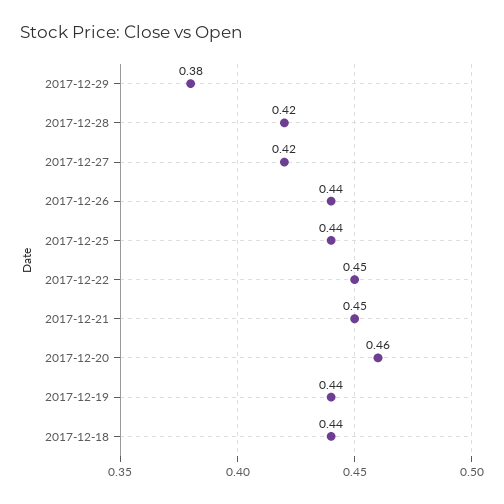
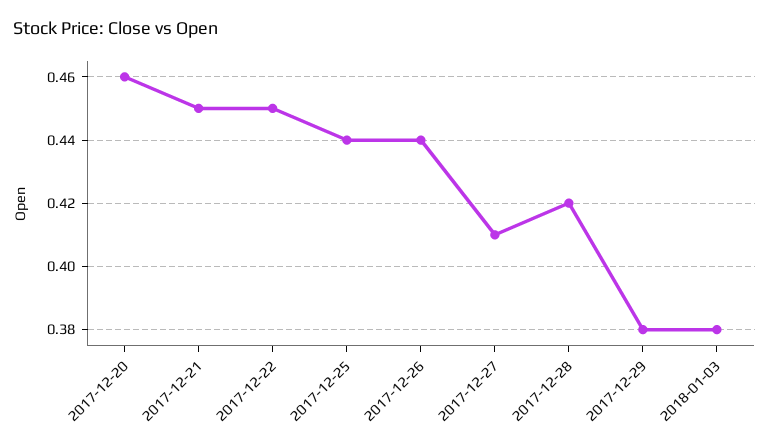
2017-12-27: 0.42 -> 0.41
2017-12-19: 0.44 -> none
2017-12-18: 0.44 -> none
2018-01-03: none -> 0.38

